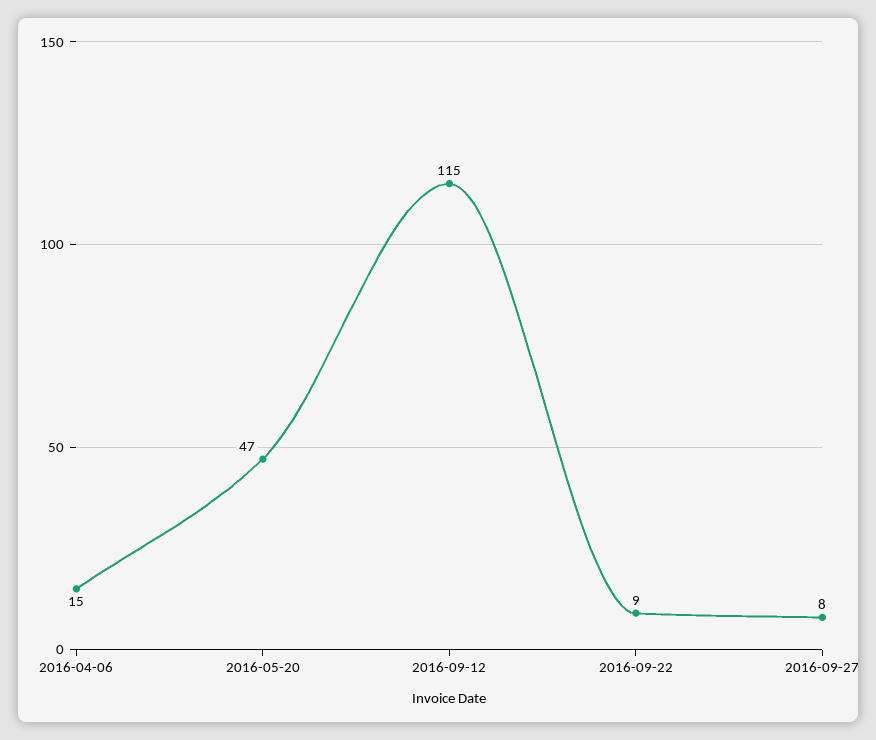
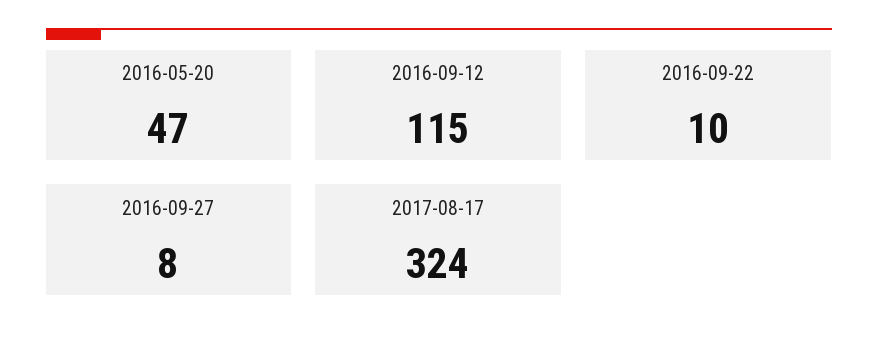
2016-04-06: 15 -> none
2016-09-22: 9 -> 10
2017-08-17: none -> 324

